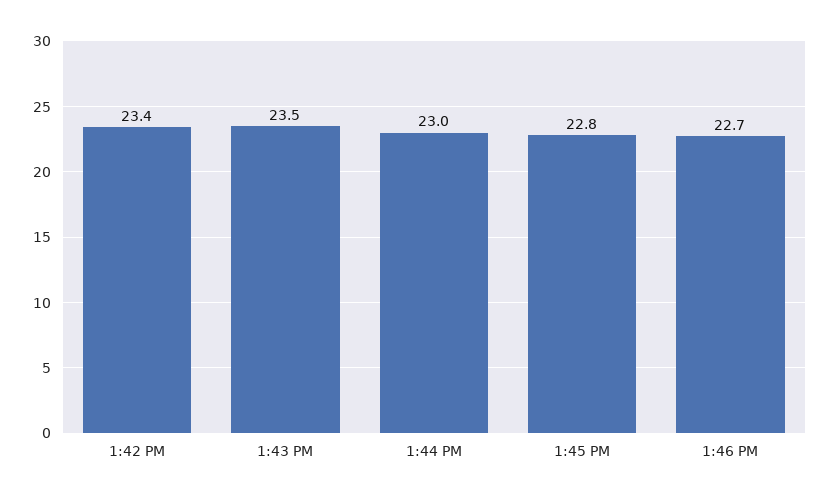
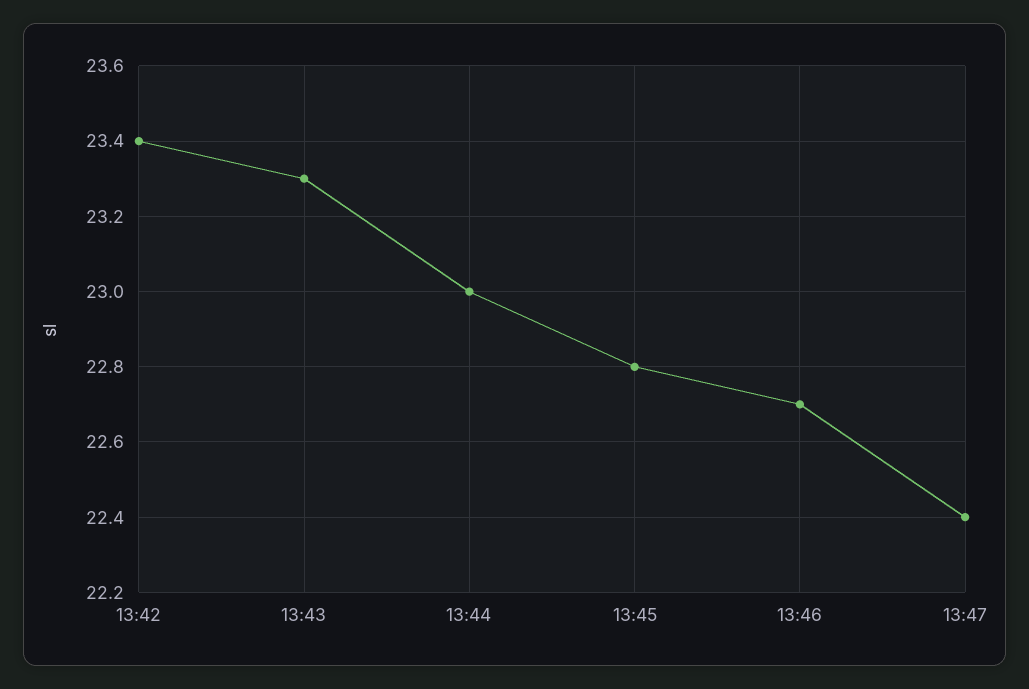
1:43 PM: 23.5 -> 23.3
13:47: none -> 22.4

